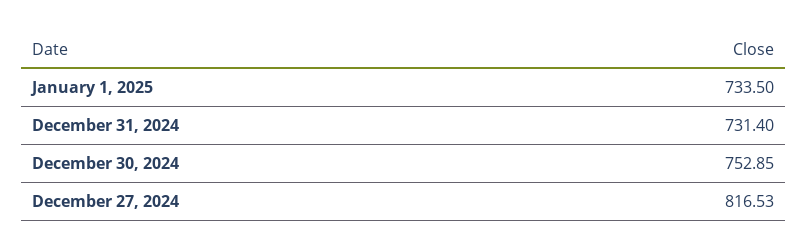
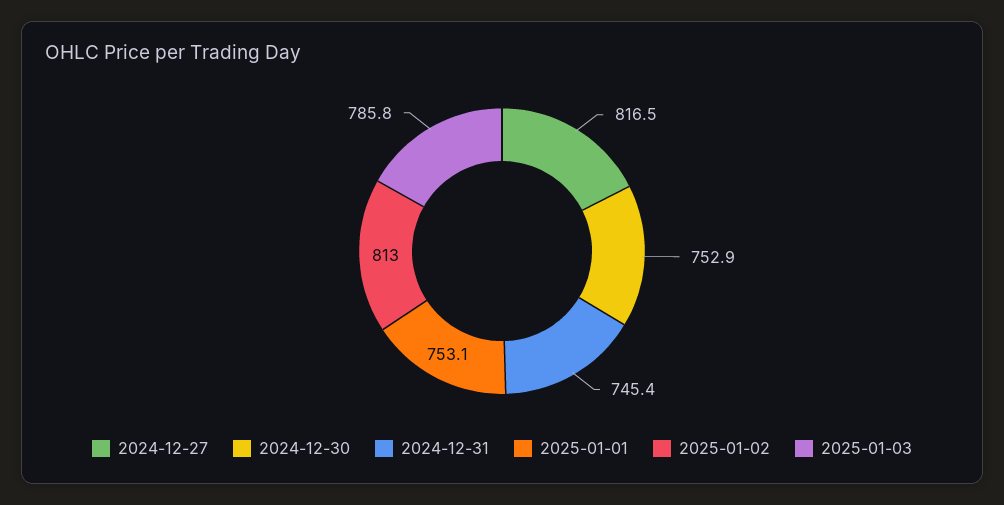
January 1, 2025: 733.5 -> 753.1
December 31, 2024: 731.4 -> 745.4
2025-01-02: none -> 813
2025-01-03: none -> 785.8

